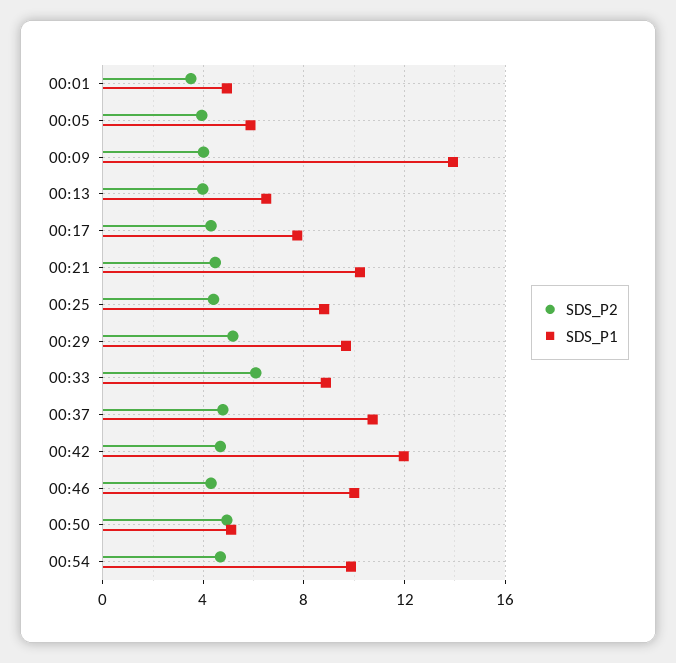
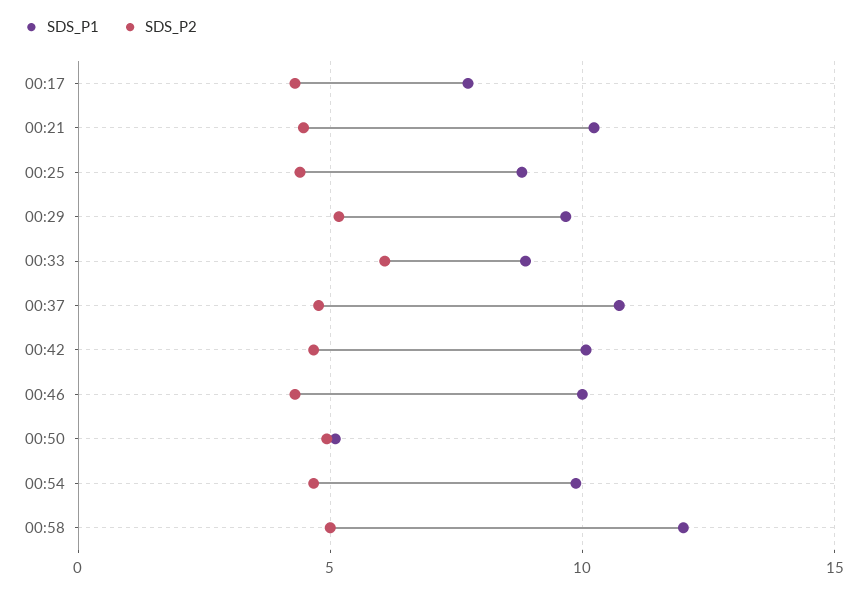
SDS_P2, 00:01: 3.5 -> none
SDS_P1, 00:01: 5 -> none
SDS_P2, 00:05: 4 -> none
SDS_P1, 00:05: 6 -> none
SDS_P2, 00:09: 4 -> none
SDS_P1, 00:09: 14 -> none
SDS_P2, 00:13: 4 -> none
SDS_P1, 00:13: 6.5 -> none
SDS_P1, 00:42: 12 -> 10
SDS_P1, 00:58: none -> 12
SDS_P2, 00:58: none -> 5

